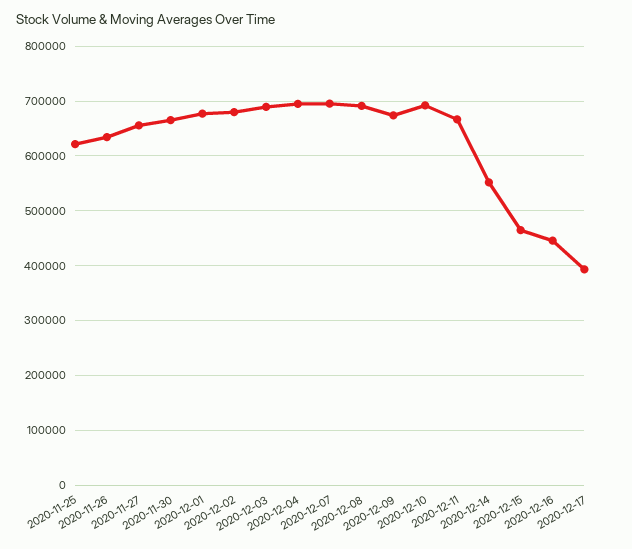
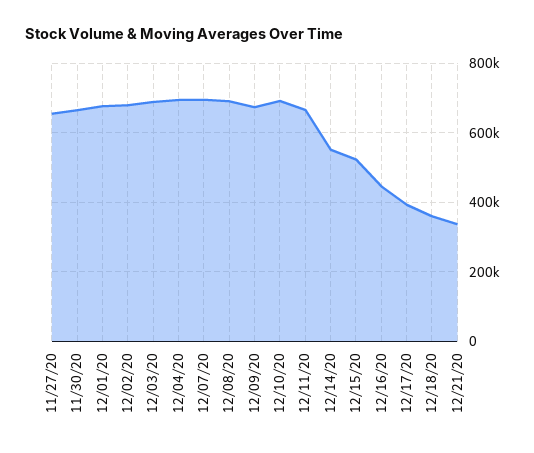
2020-11-25: 620000 -> none
2020-11-26: 640000 -> none
2020-12-15: 460000 -> 520000
12/18/20: none -> 360000
12/21/20: none -> 340000

